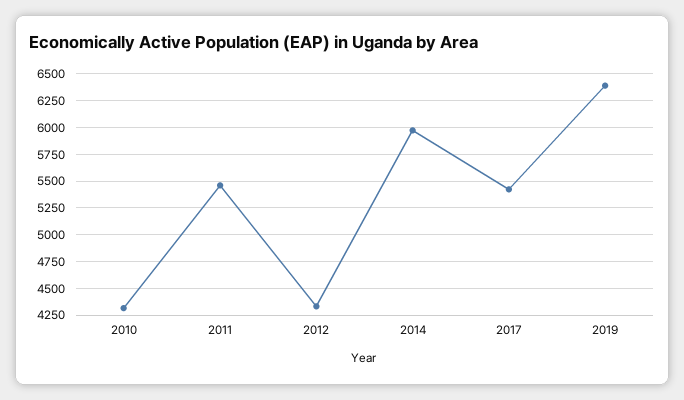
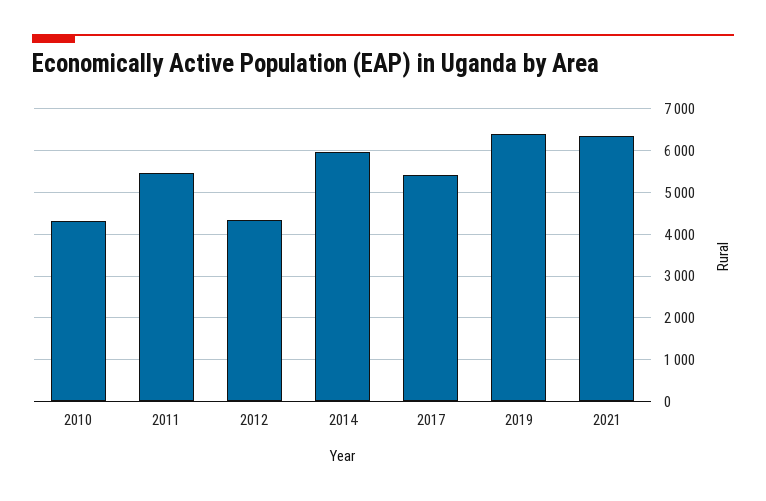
2021: none -> 6400

